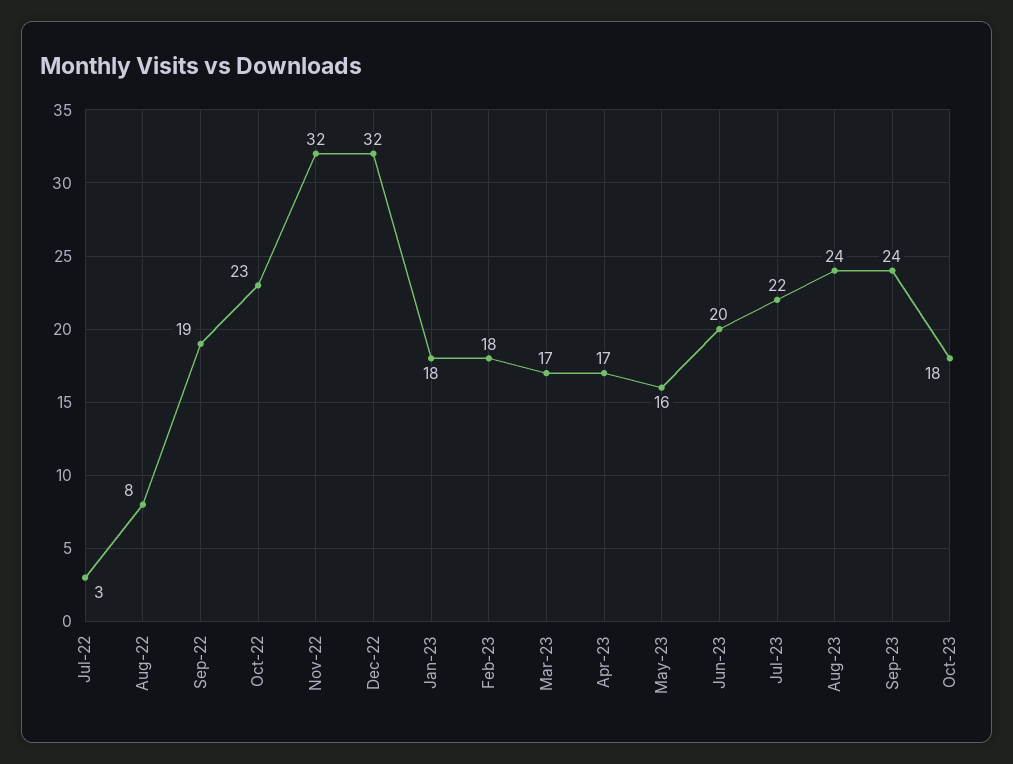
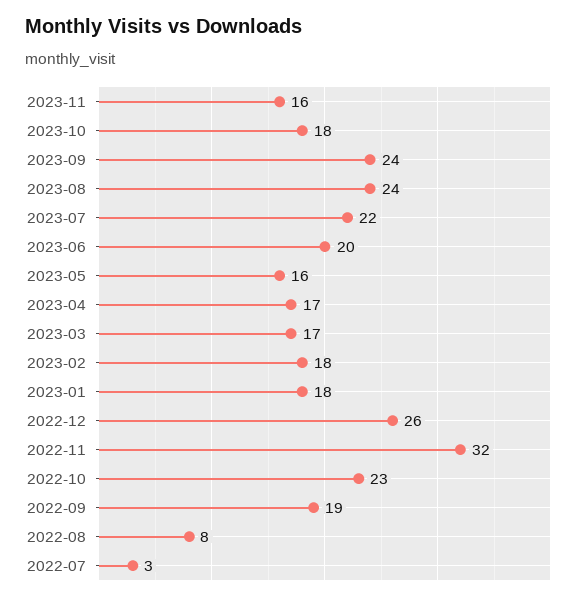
Dec-22: 32 -> 26
2023-11: none -> 16

